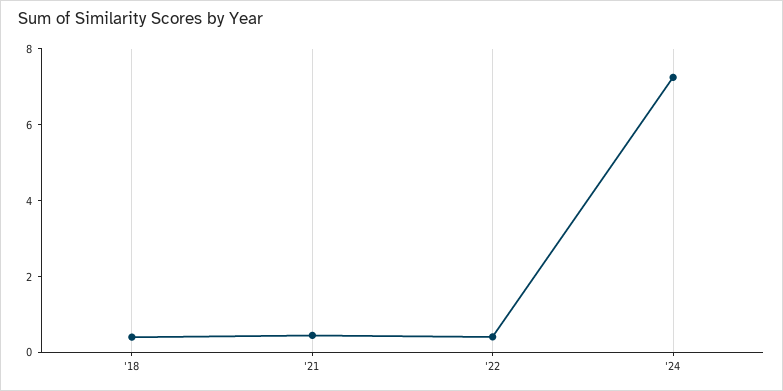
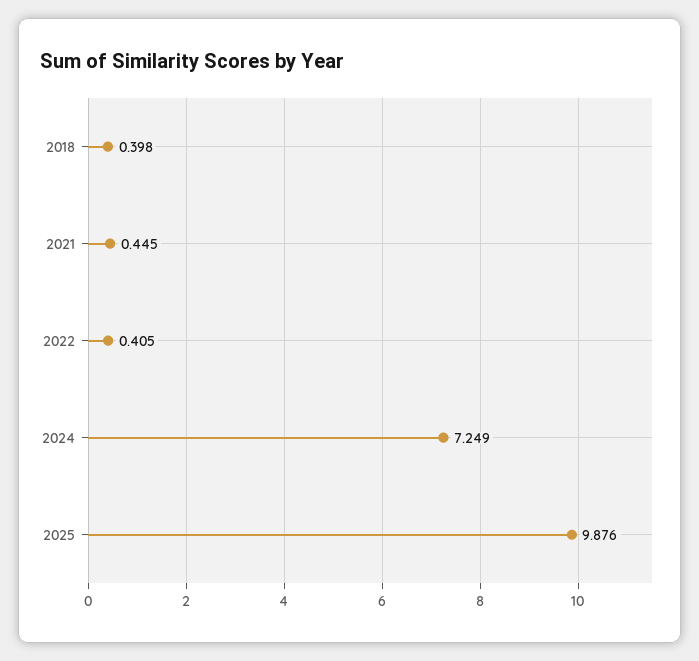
2025: none -> 9.876

